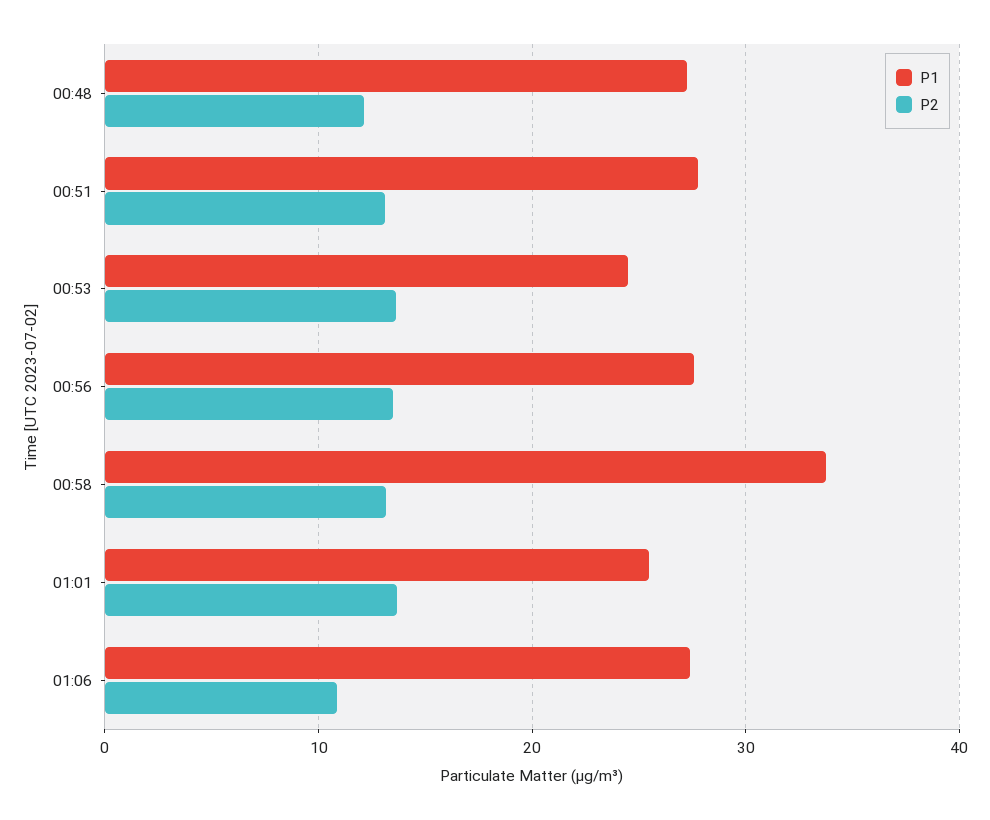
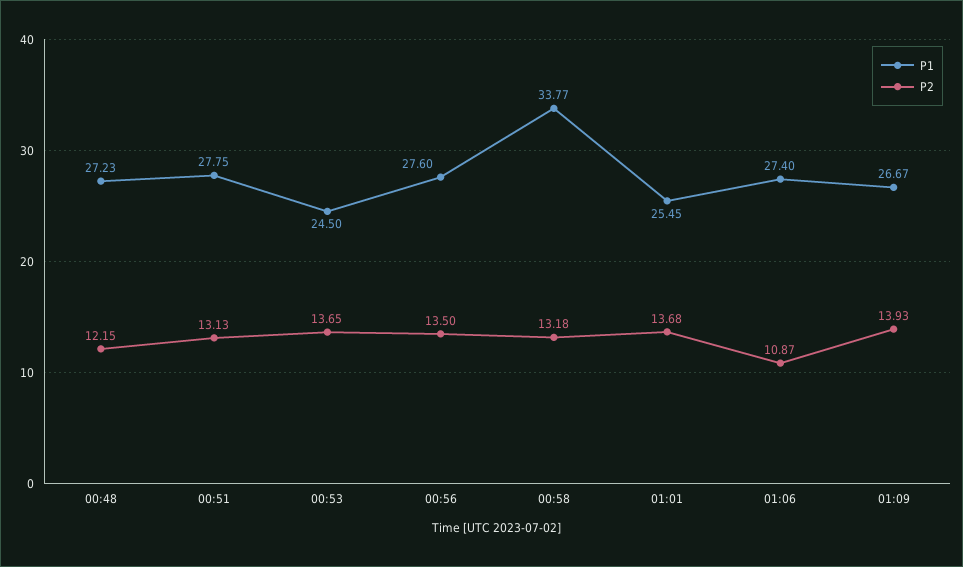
P1, 01:09: none -> 26.67
P2, 01:09: none -> 13.93

